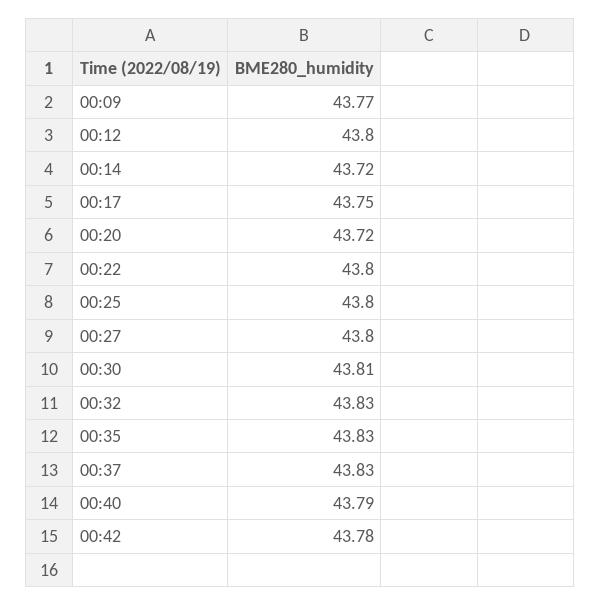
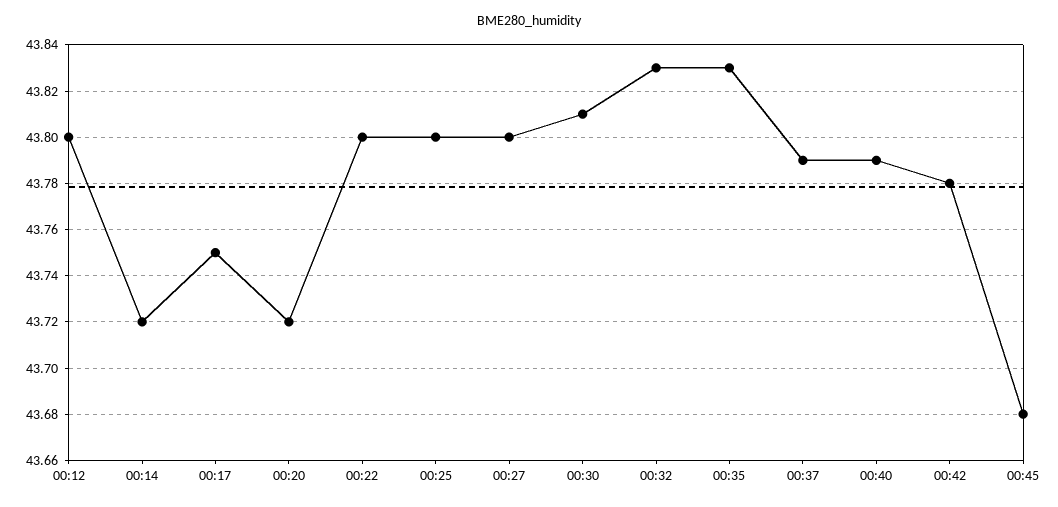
00:09: 43.77 -> none
00:37: 43.83 -> 43.79
00:45: none -> 43.68

